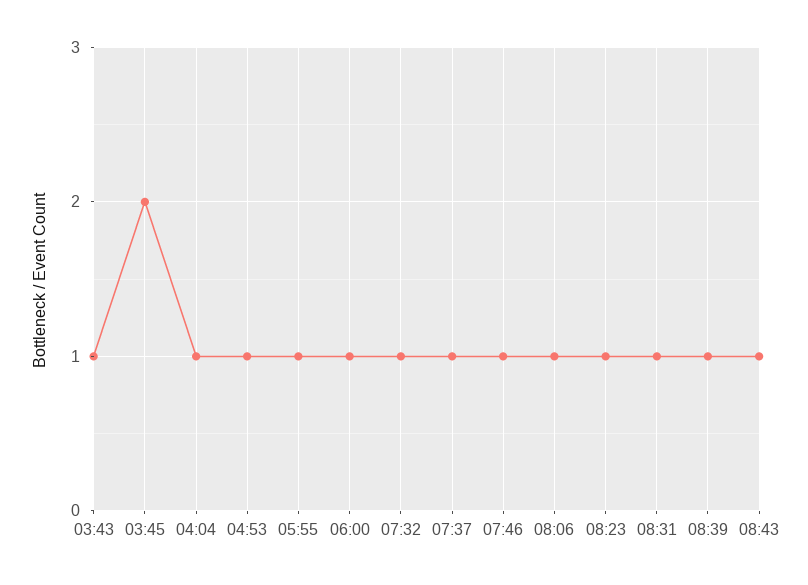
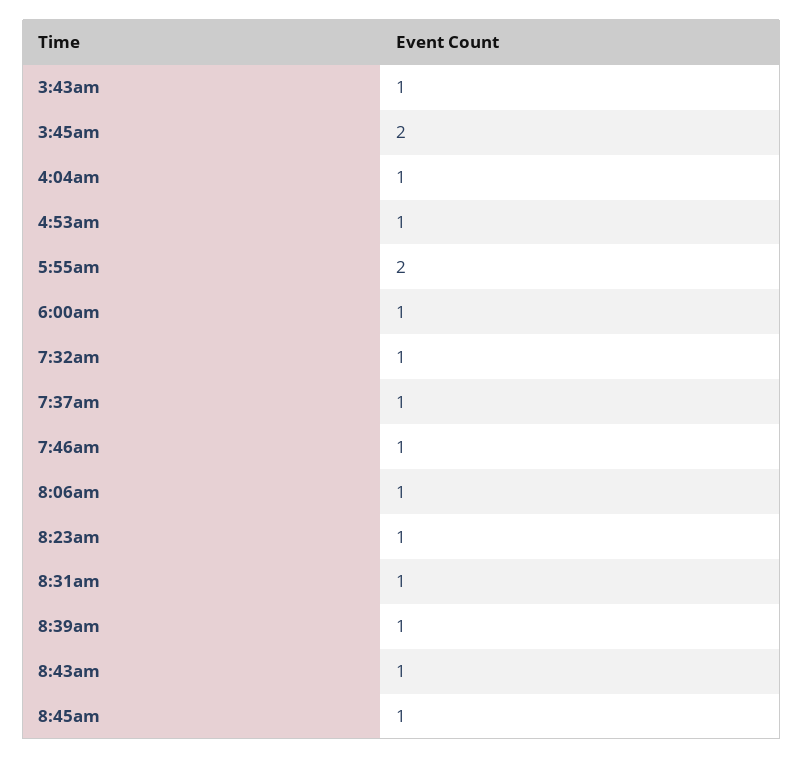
05:55: 1 -> 2
8:45am: none -> 1

